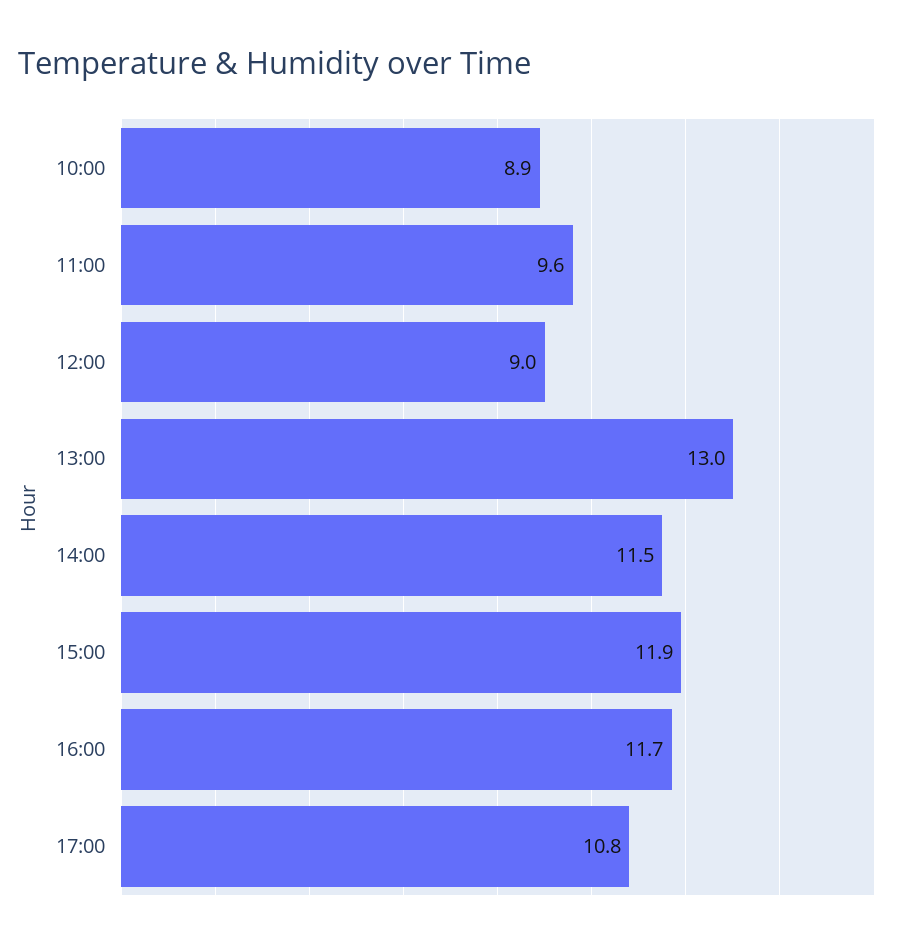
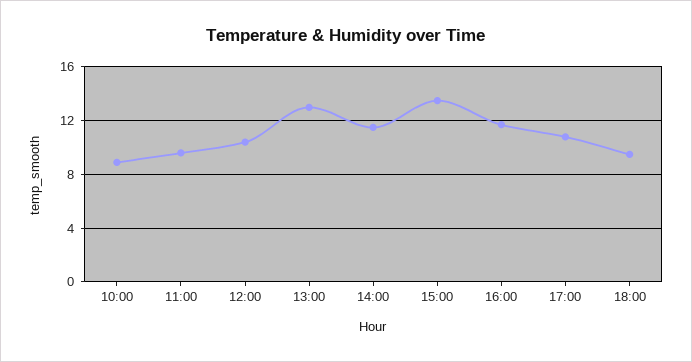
12:00: 9 -> 10.5
15:00: 11.9 -> 13.5
18:00: none -> 9.5

